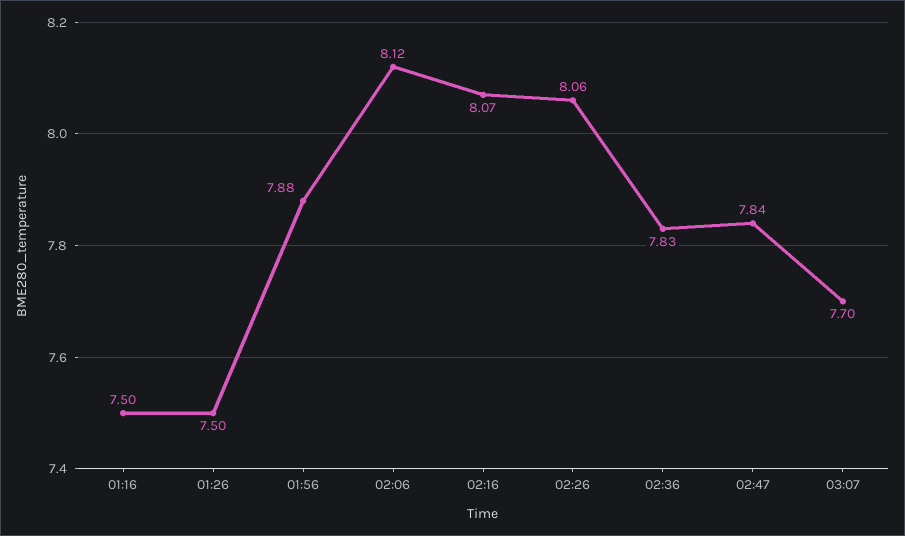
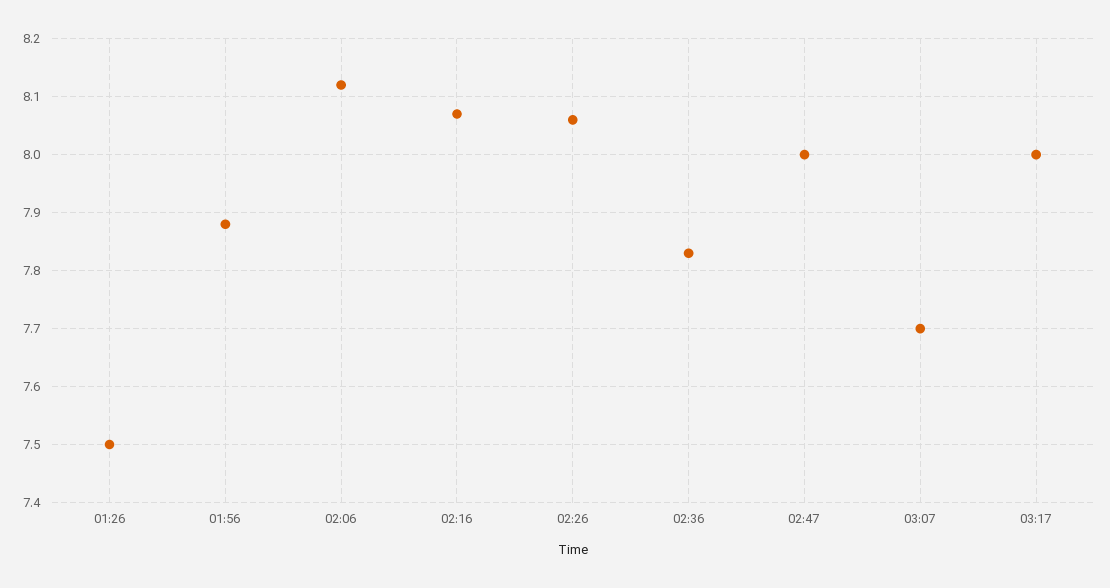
01:16: 7.5 -> none
02:47: 7.84 -> 8
03:17: none -> 8

